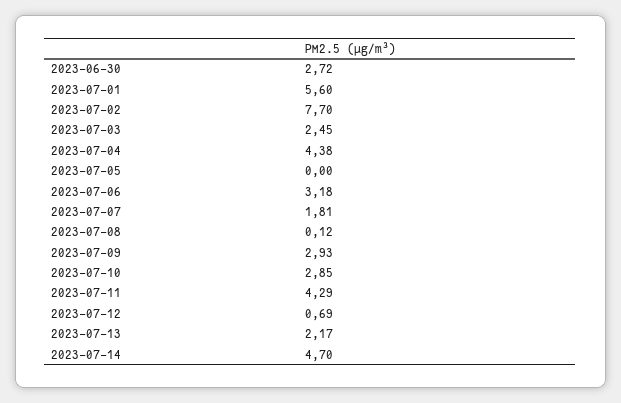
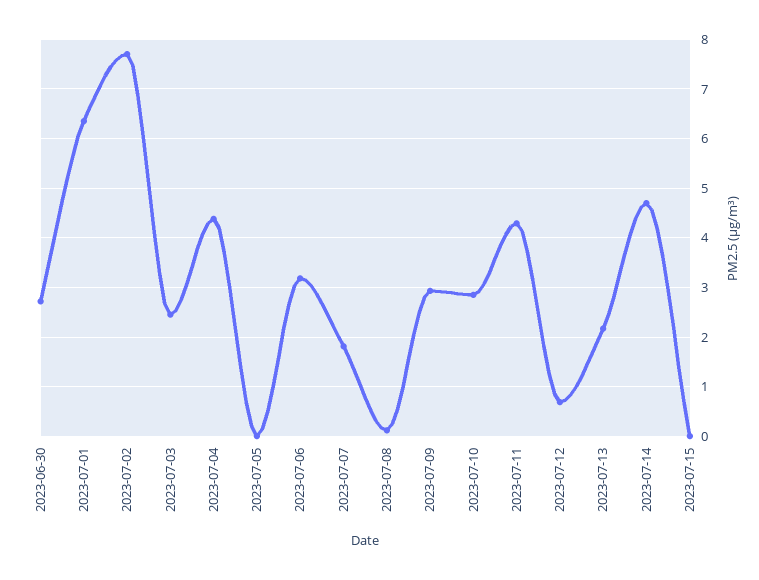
2023-07-01: 5.6 -> 6.4
2023-07-15: none -> 0

